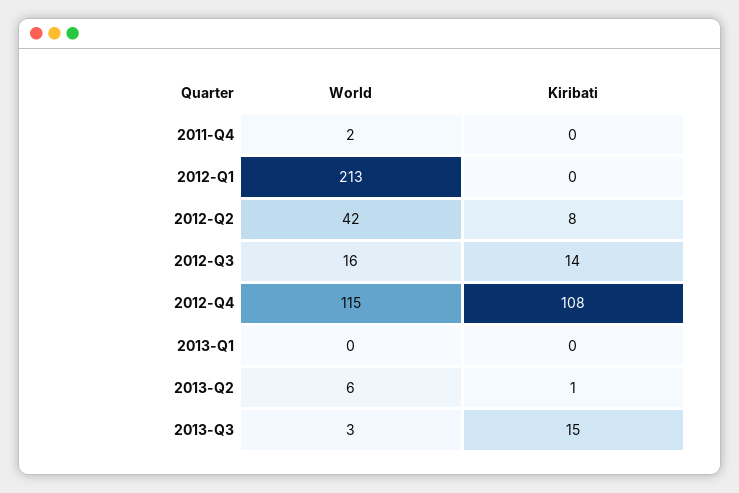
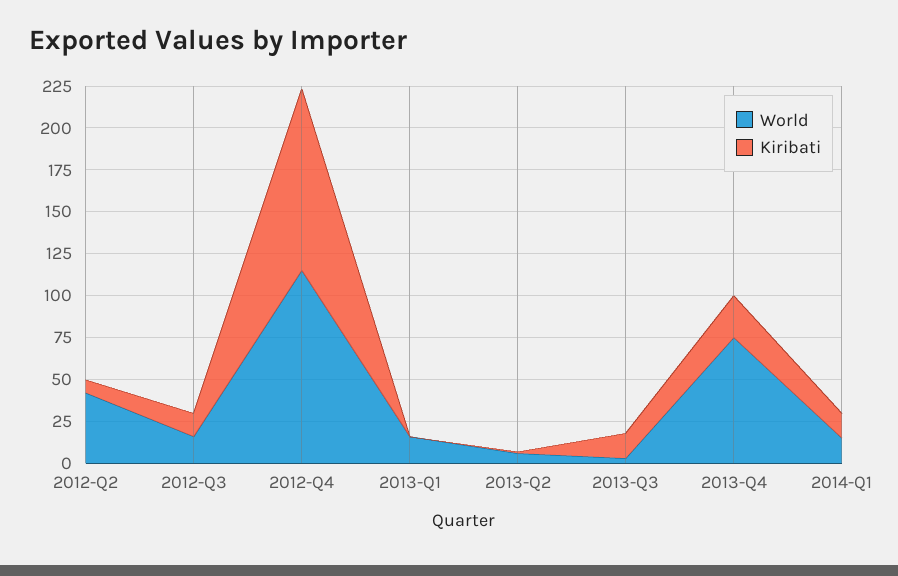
World, 2011-Q4: 2 -> none
Kiribati, 2011-Q4: 0 -> none
World, 2012-Q1: 213 -> none
Kiribati, 2012-Q1: 0 -> none
World, 2013-Q1: 0 -> 15
World, 2013-Q4: none -> 75
Kiribati, 2013-Q4: none -> 25
World, 2014-Q1: none -> 15
Kiribati, 2014-Q1: none -> 15

